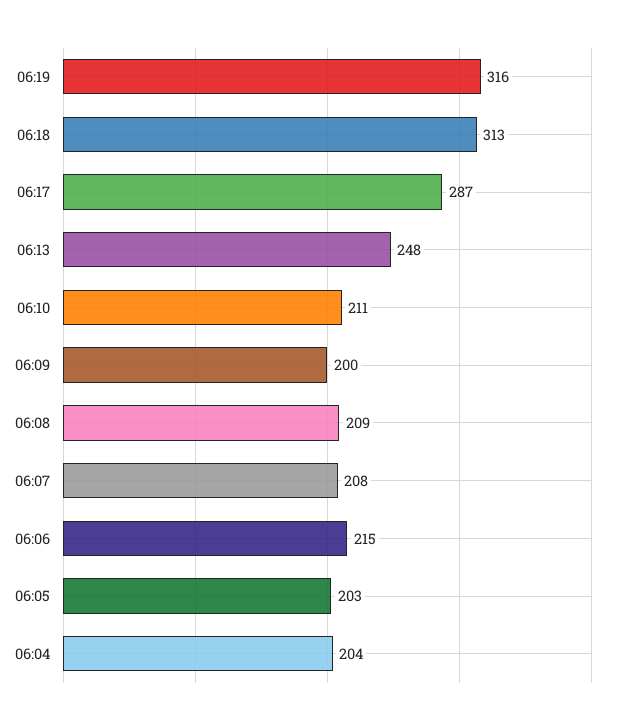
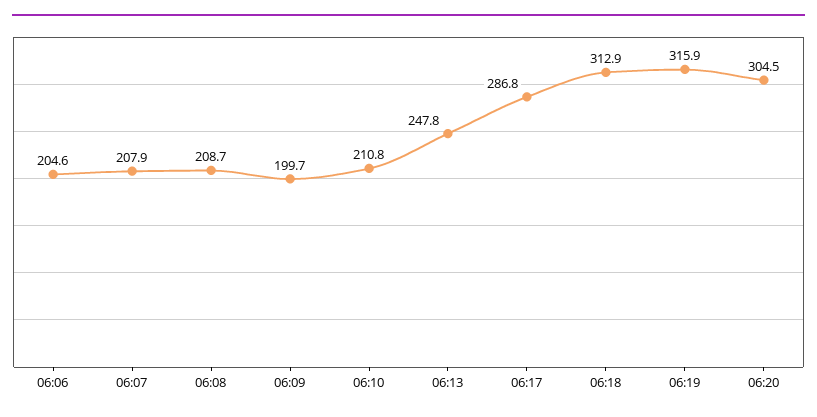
06:06: 215 -> 204.6
06:05: 203 -> none
06:04: 204 -> none
06:20: none -> 304.5

